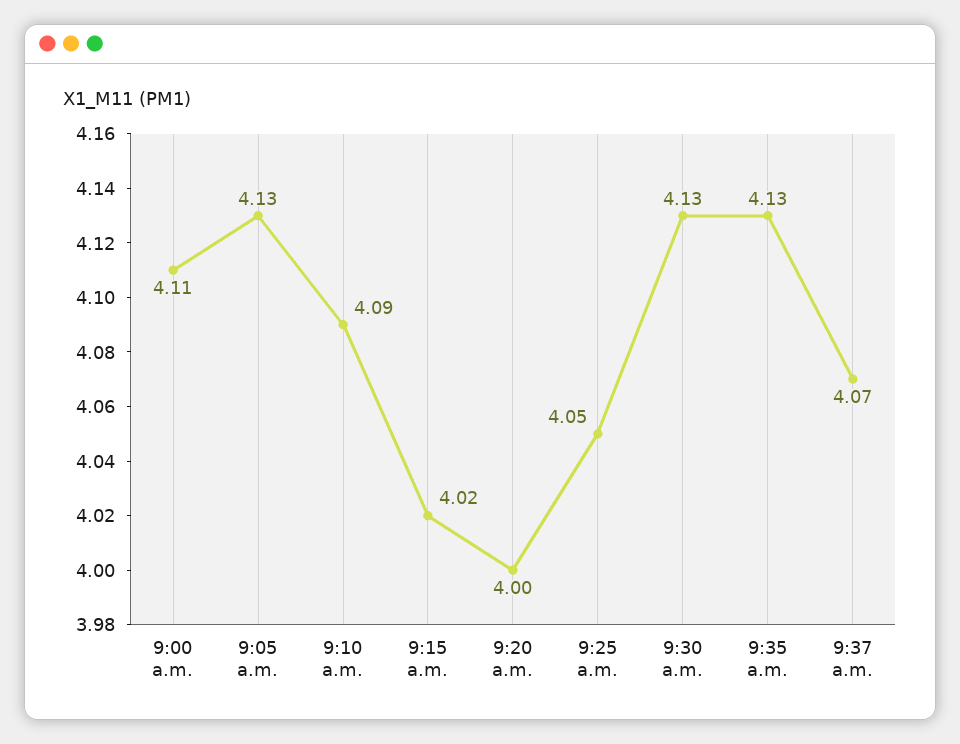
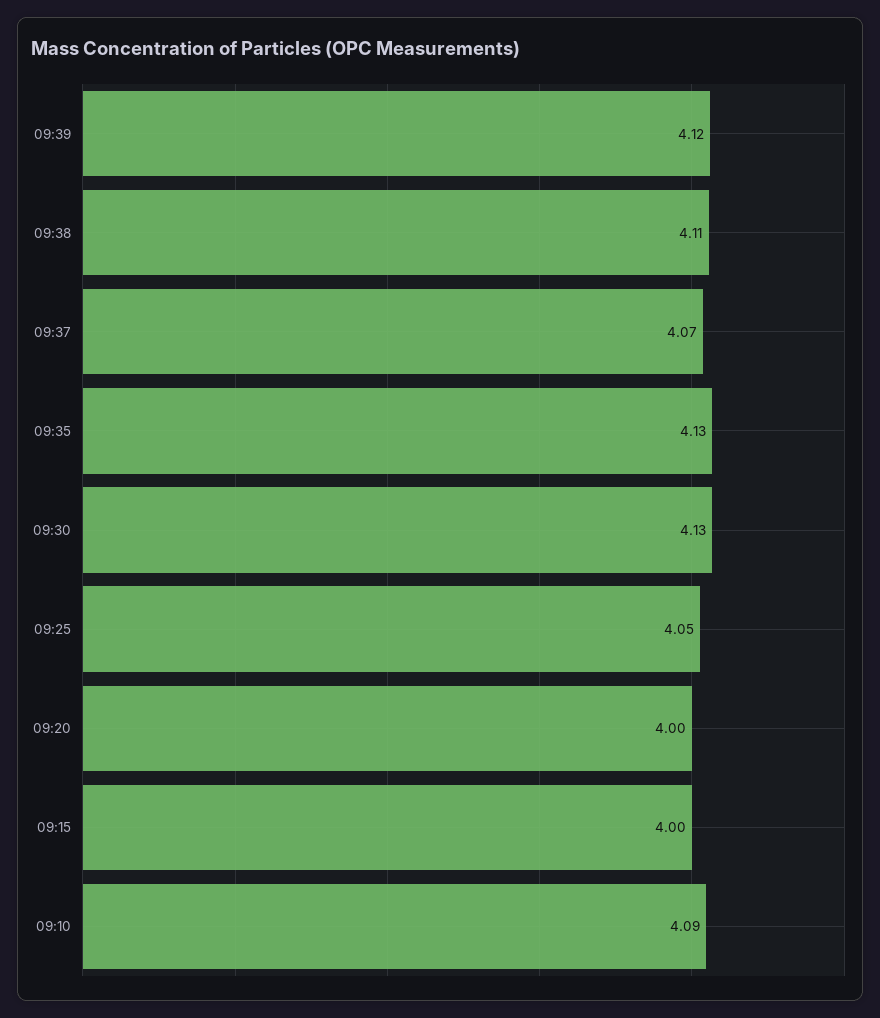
9:00 a.m.: 4.11 -> none
9:05 a.m.: 4.13 -> none
9:15 a.m.: 4.02 -> 4
09:39: none -> 4.12
09:38: none -> 4.11

